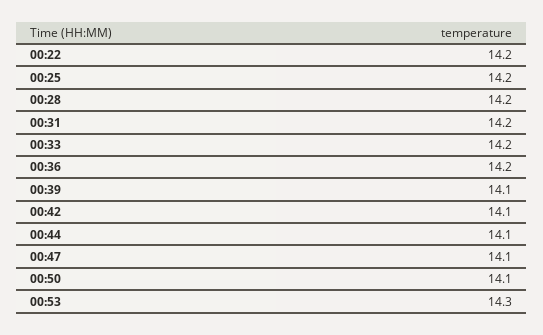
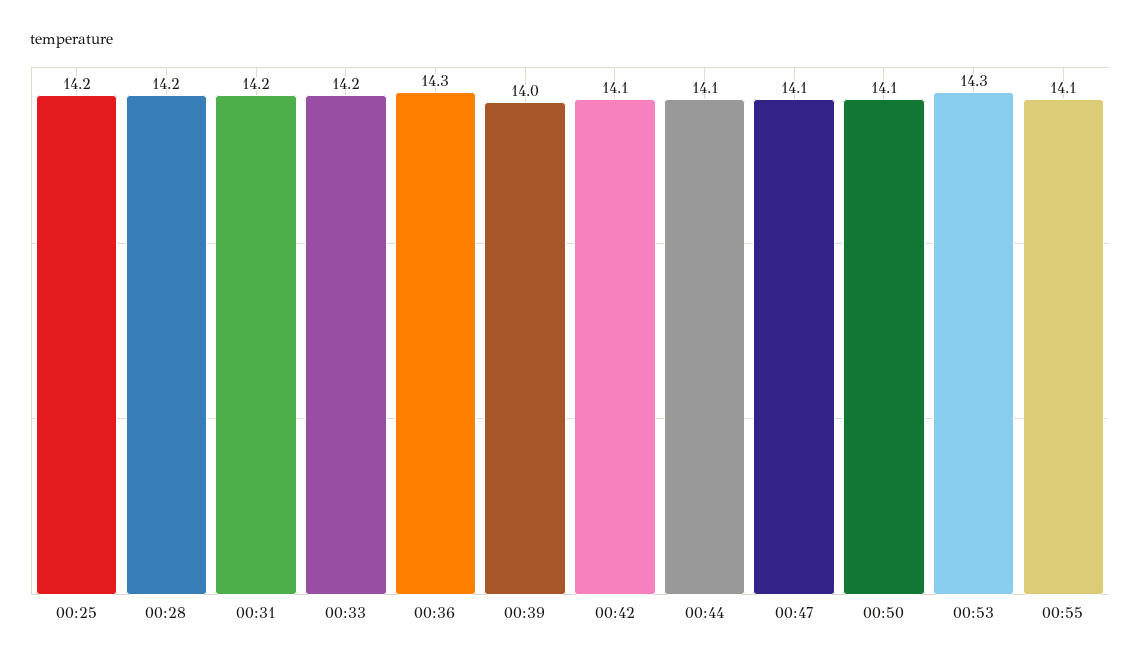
00:22: 14.2 -> none
00:36: 14.2 -> 14.3
00:39: 14.1 -> 14
00:55: none -> 14.1

